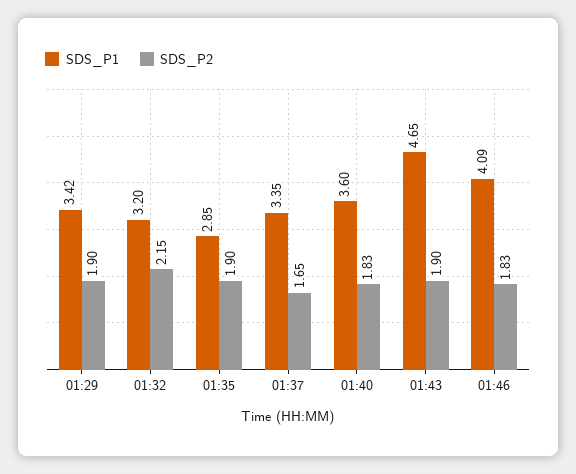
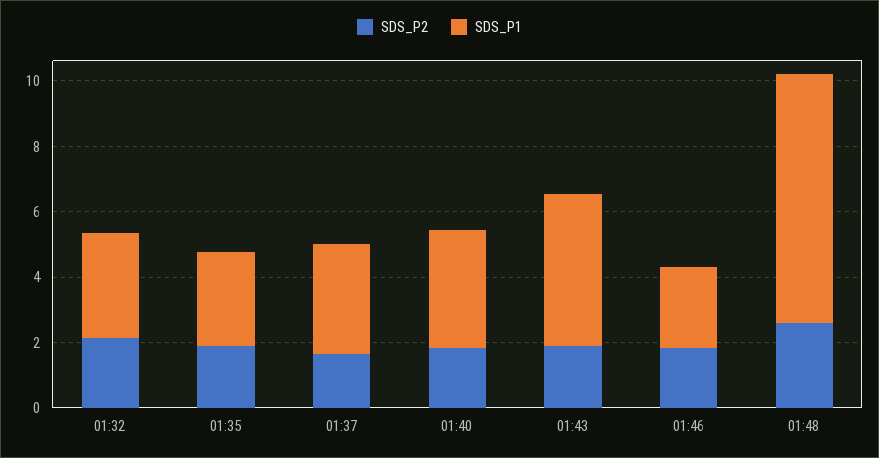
SDS_P1, 01:29: 3.42 -> none
SDS_P2, 01:29: 1.9 -> none
SDS_P1, 01:46: 4.09 -> 2.5
SDS_P2, 01:48: none -> 2.5
SDS_P1, 01:48: none -> 7.5

